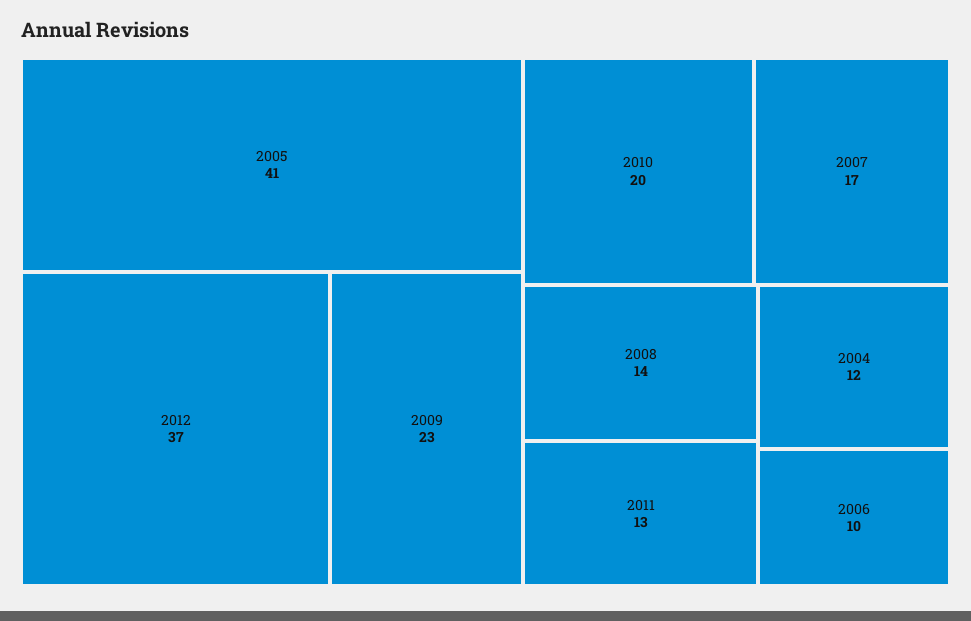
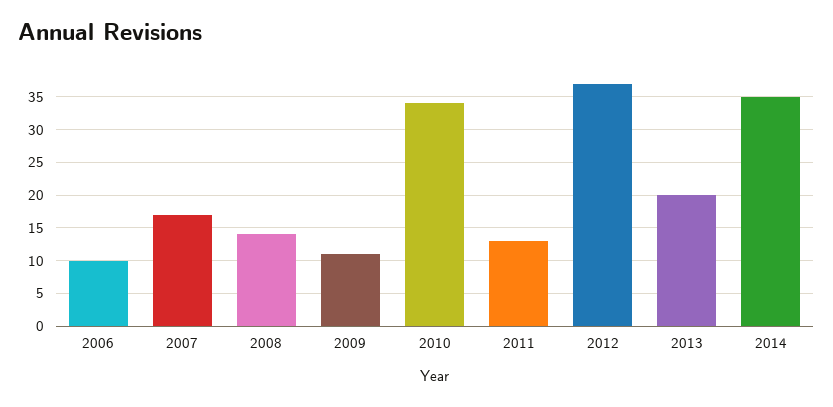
2005: 41 -> none
2009: 23 -> 11
2010: 20 -> 34
2004: 12 -> none
2013: none -> 20
2014: none -> 35

